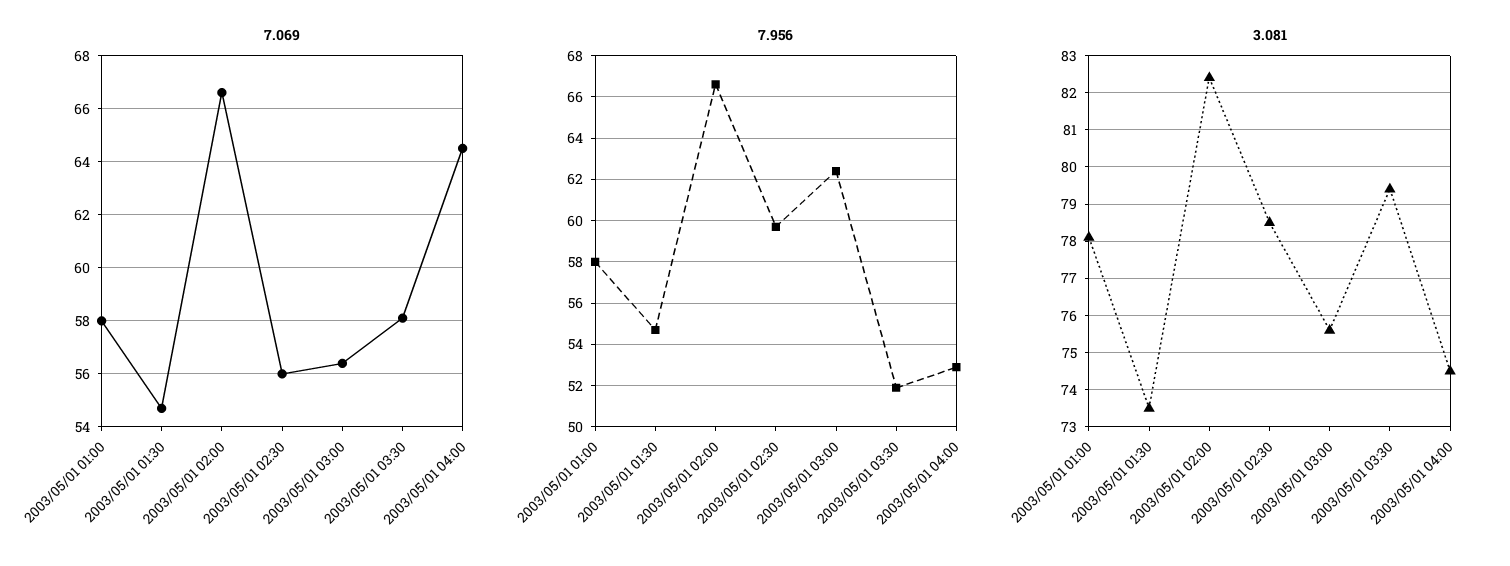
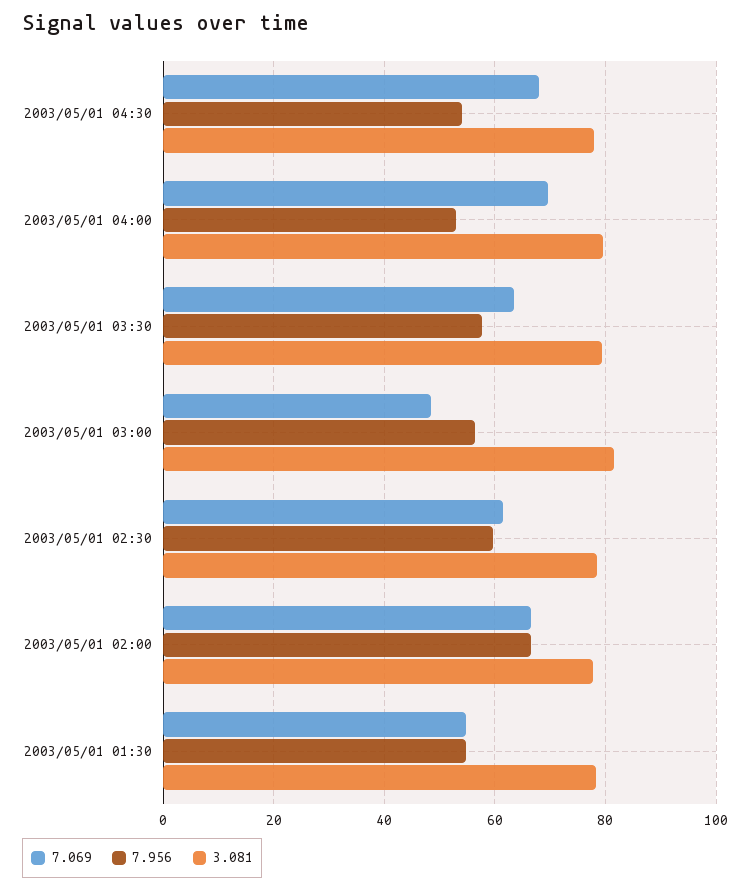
7.069, 2003/05/01 01:00: 58 -> none
7.069, 2003/05/01 02:30: 56 -> 62
7.069, 2003/05/01 03:00: 56.5 -> 48
7.069, 2003/05/01 03:30: 58 -> 64
7.069, 2003/05/01 04:00: 64.5 -> 70
7.956, 2003/05/01 01:00: 58 -> none
7.956, 2003/05/01 03:00: 62.5 -> 56
7.956, 2003/05/01 03:30: 52 -> 58
3.081, 2003/05/01 01:00: 78 -> none
3.081, 2003/05/01 01:30: 73.5 -> 78
3.081, 2003/05/01 02:00: 82.5 -> 78
3.081, 2003/05/01 03:00: 75.5 -> 82
3.081, 2003/05/01 04:00: 74.5 -> 80
7.069, 2003/05/01 04:30: none -> 68
7.956, 2003/05/01 04:30: none -> 54
3.081, 2003/05/01 04:30: none -> 78

